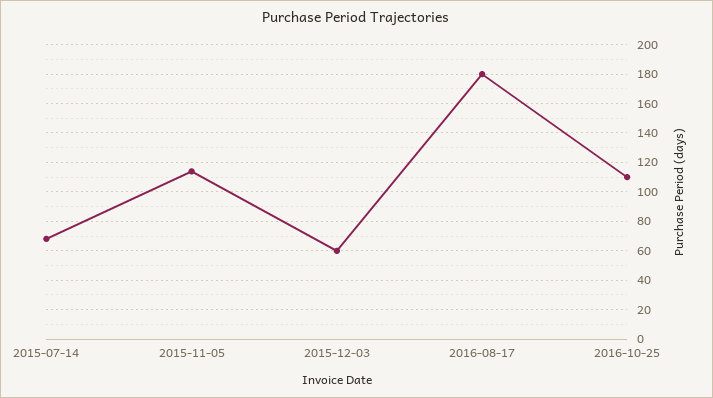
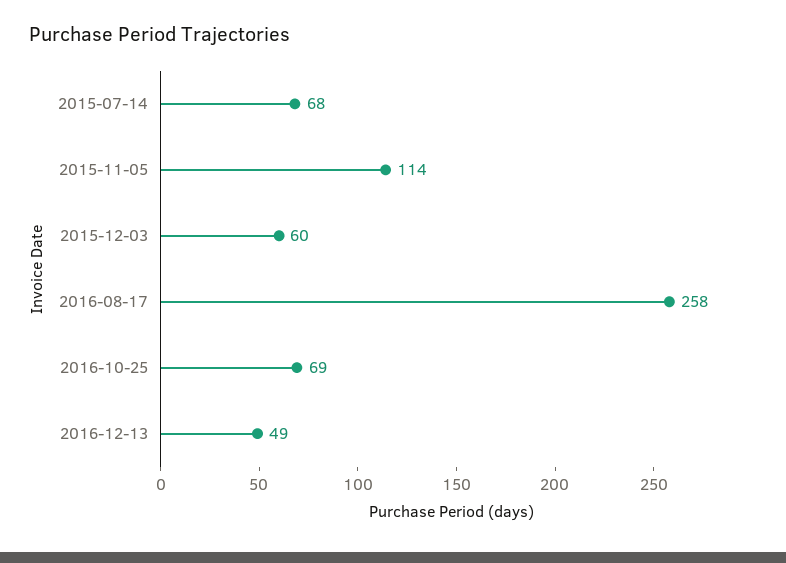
2016-08-17: 180 -> 258
2016-10-25: 110 -> 69
2016-12-13: none -> 49

